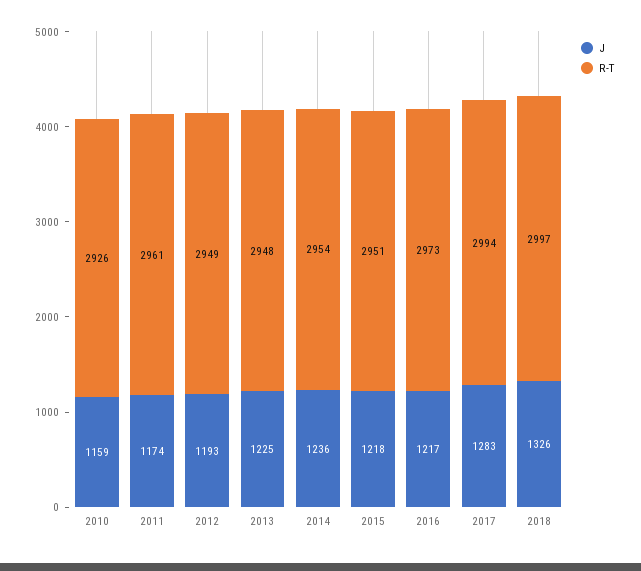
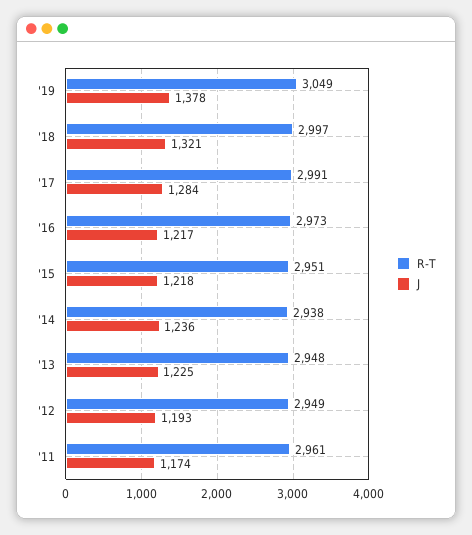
J, 2010: 1159 -> none
R-T, 2010: 2926 -> none
R-T, 2014: 2954 -> 2938
J, 2017: 1283 -> 1284
R-T, 2017: 2994 -> 2991
J, 2018: 1326 -> 1321
R-T, '19: none -> 3049
J, '19: none -> 1378

